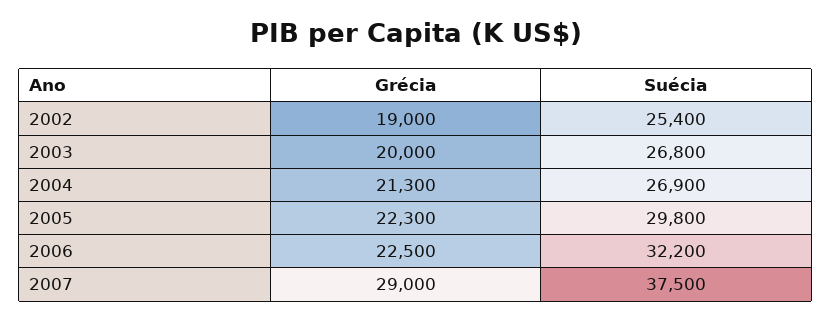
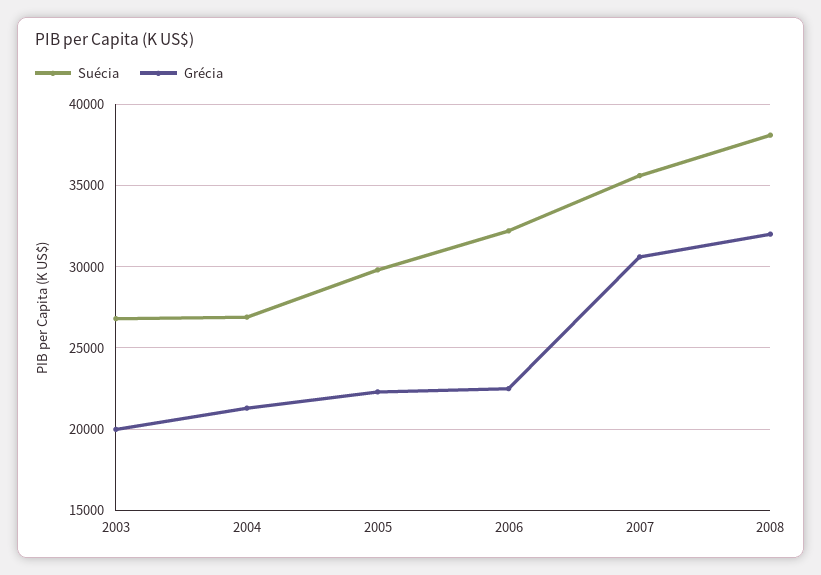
Grécia, 2002: 19000 -> none
Suécia, 2002: 25400 -> none
Grécia, 2007: 29000 -> 30500
Suécia, 2007: 37500 -> 35500
Suécia, 2008: none -> 38000
Grécia, 2008: none -> 32000

